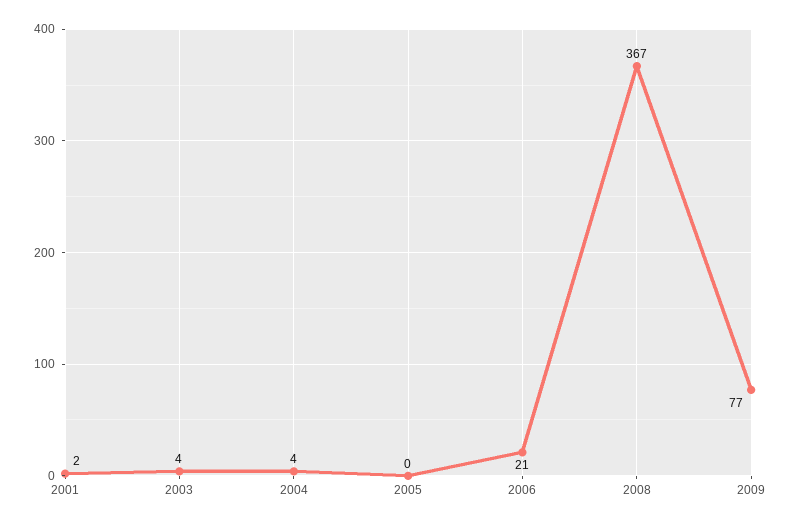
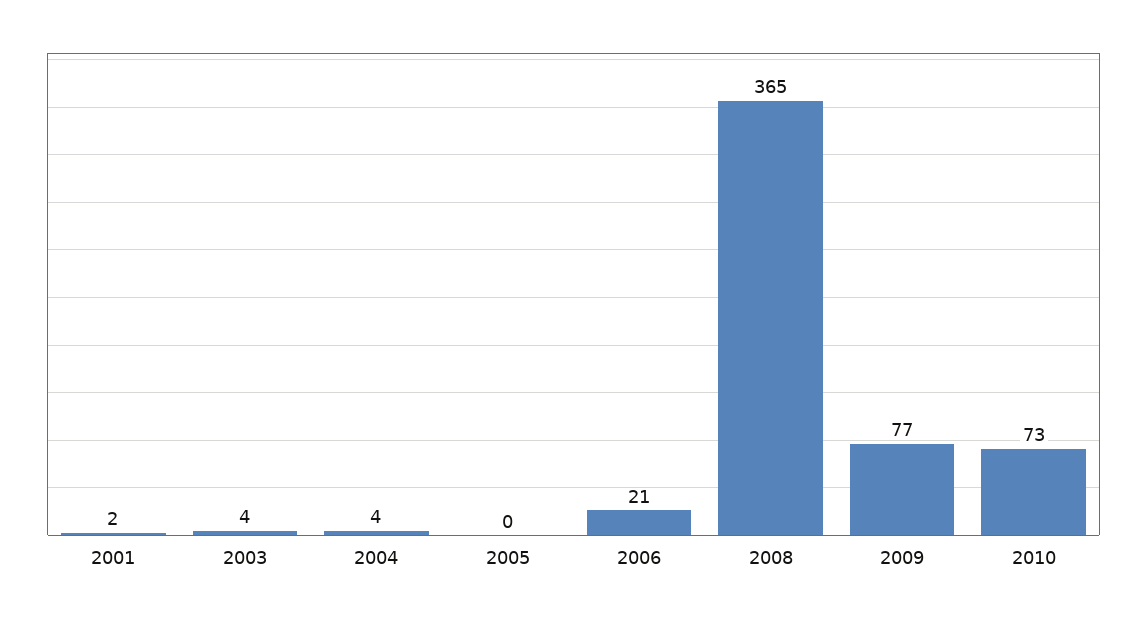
2008: 367 -> 365
2010: none -> 73

